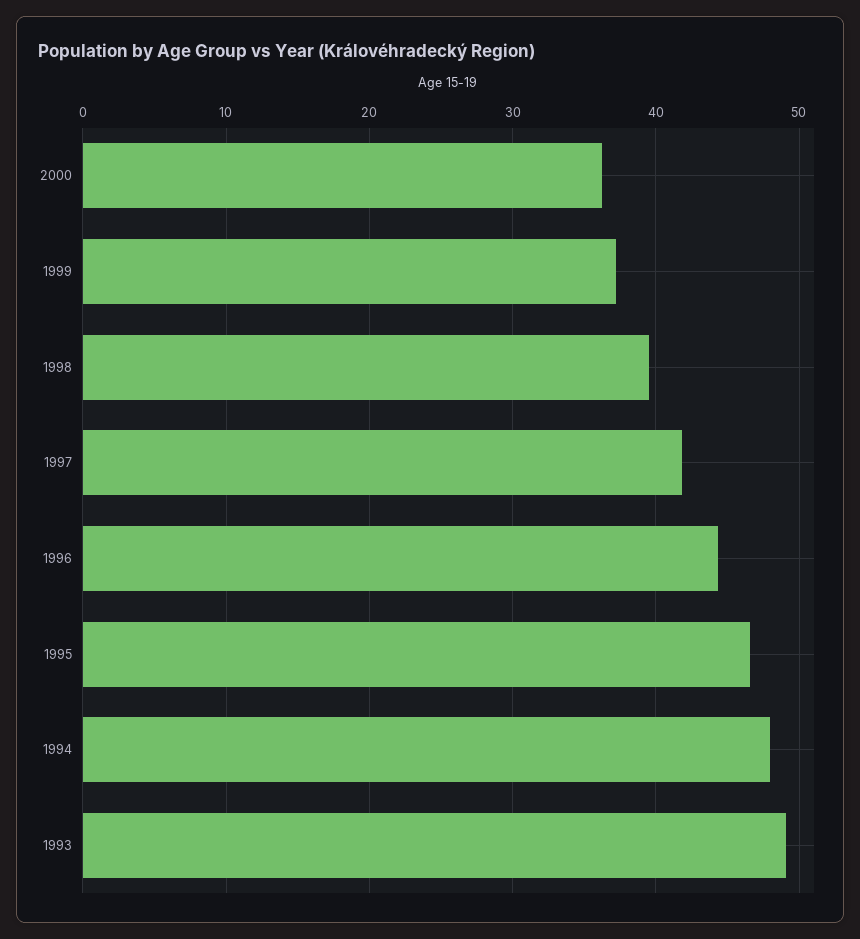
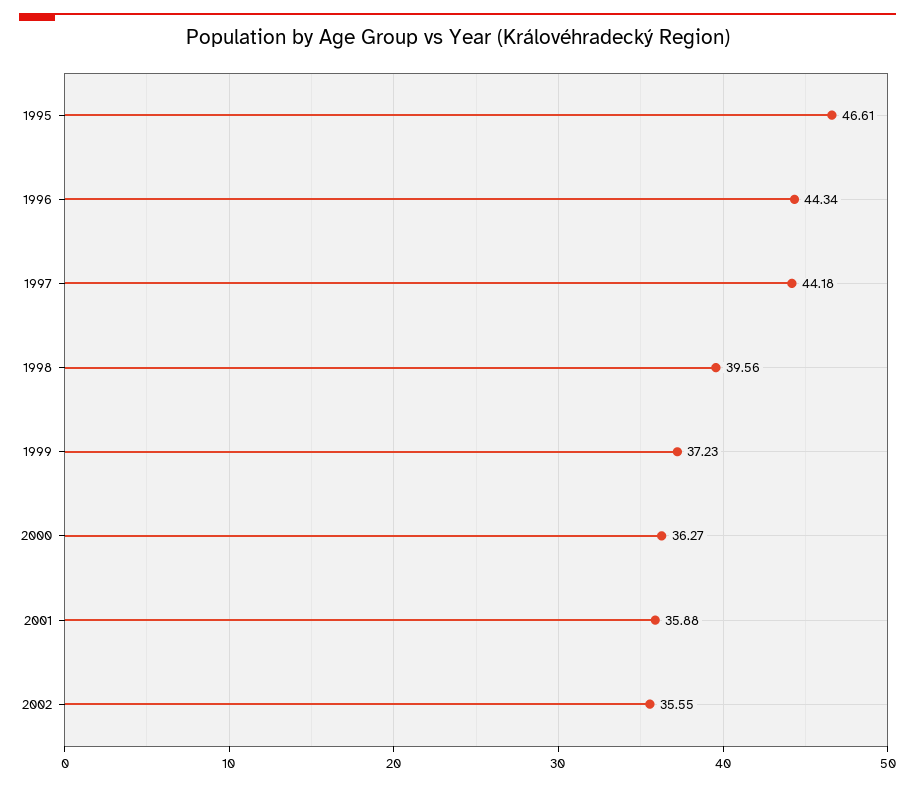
1997: 42 -> 44.18
1994: 48 -> none
1993: 49 -> none
2001: none -> 35.88
2002: none -> 35.55

